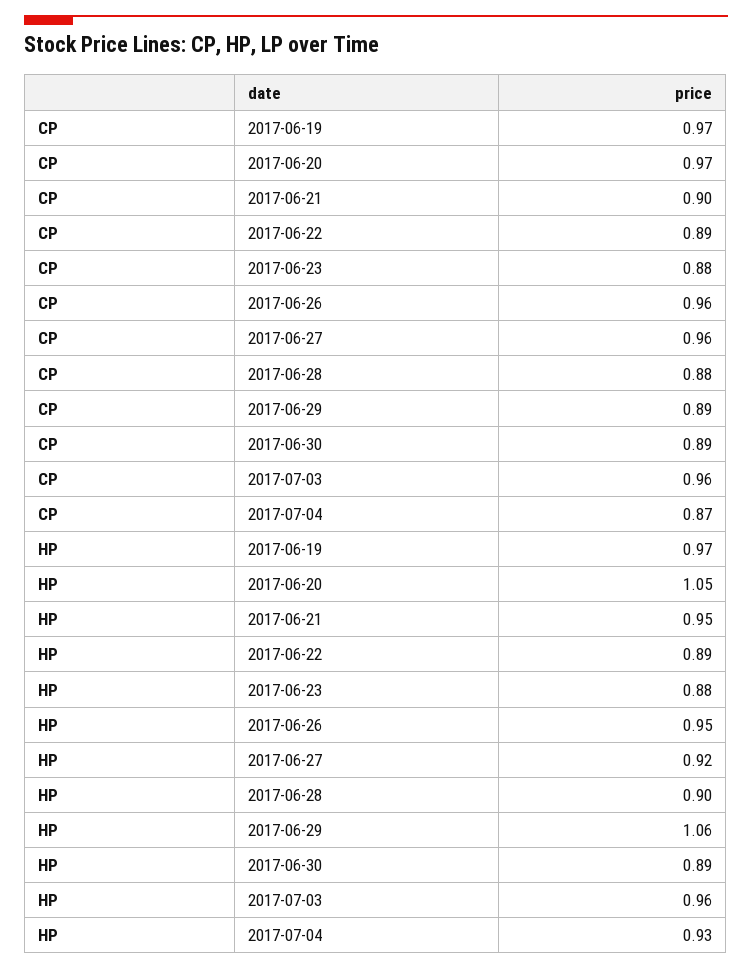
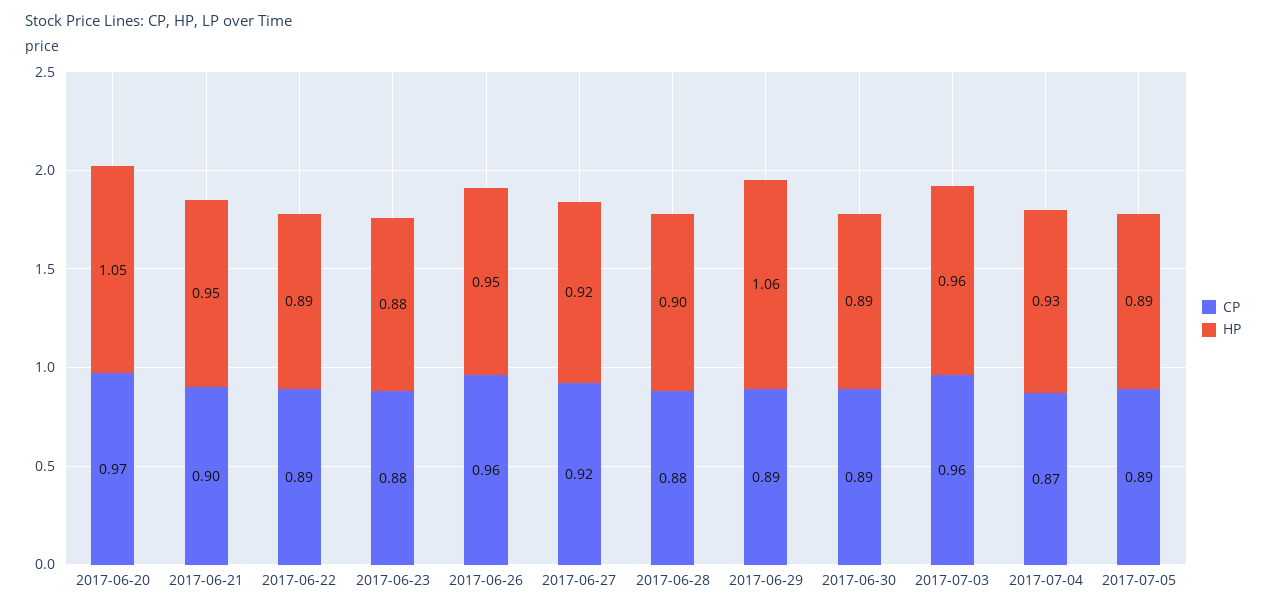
CP, 2017-06-19: 0.97 -> none
CP, 2017-06-27: 0.96 -> 0.92
HP, 2017-06-19: 0.97 -> none
CP, 2017-07-05: none -> 0.89
HP, 2017-07-05: none -> 0.89

